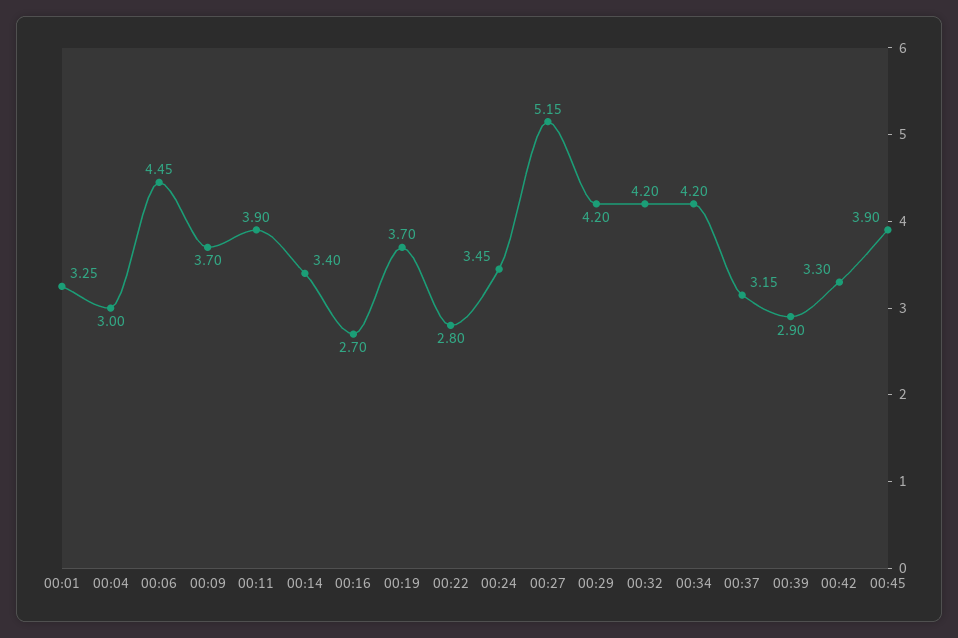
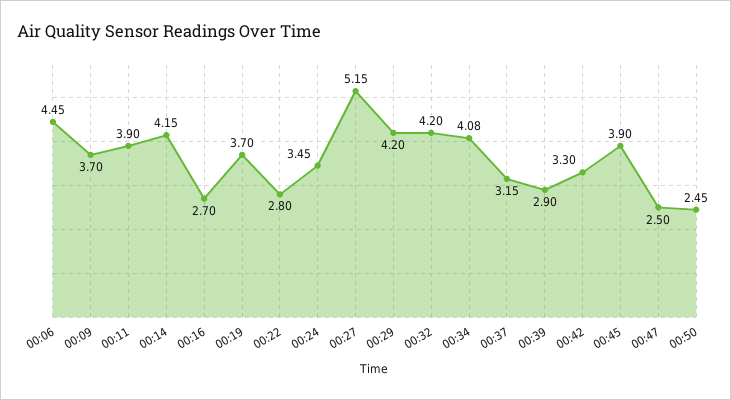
00:01: 3.25 -> none
00:04: 3 -> none
00:14: 3.4 -> 4.15
00:34: 4.2 -> 4.08
00:47: none -> 2.5
00:50: none -> 2.45

